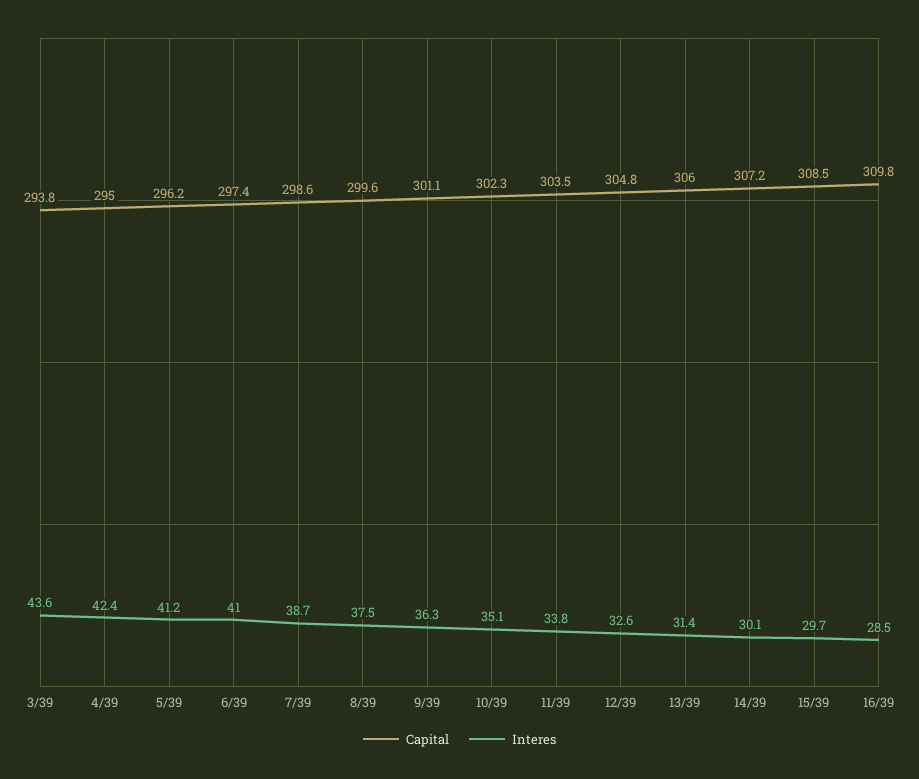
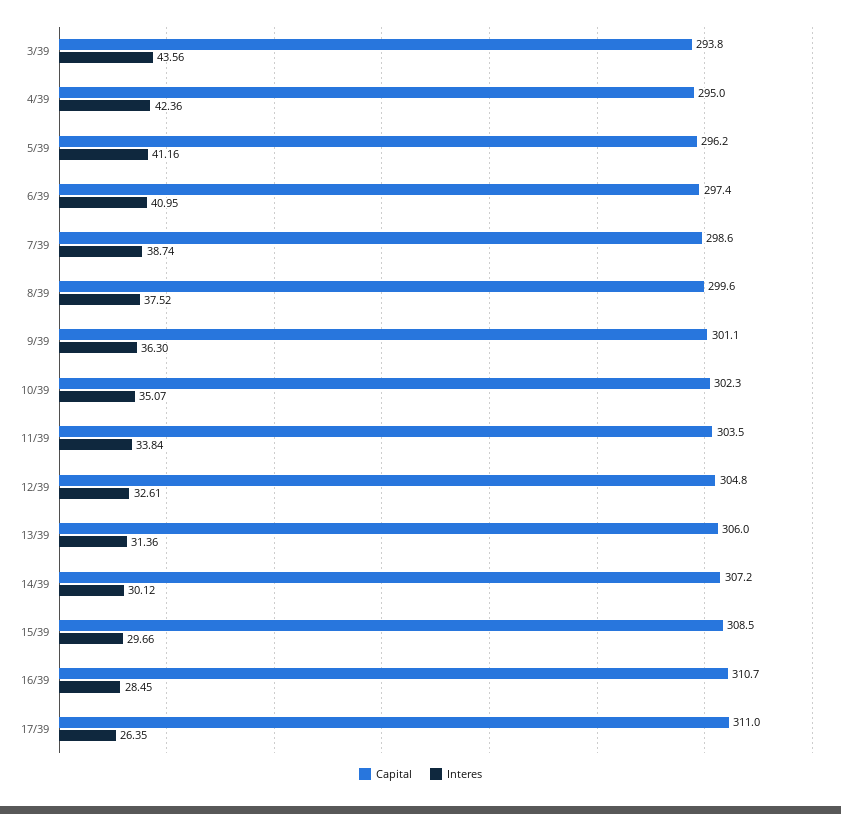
Capital, 16/39: 309.8 -> 310.7
Capital, 17/39: none -> 311
Interes, 17/39: none -> 26.35

